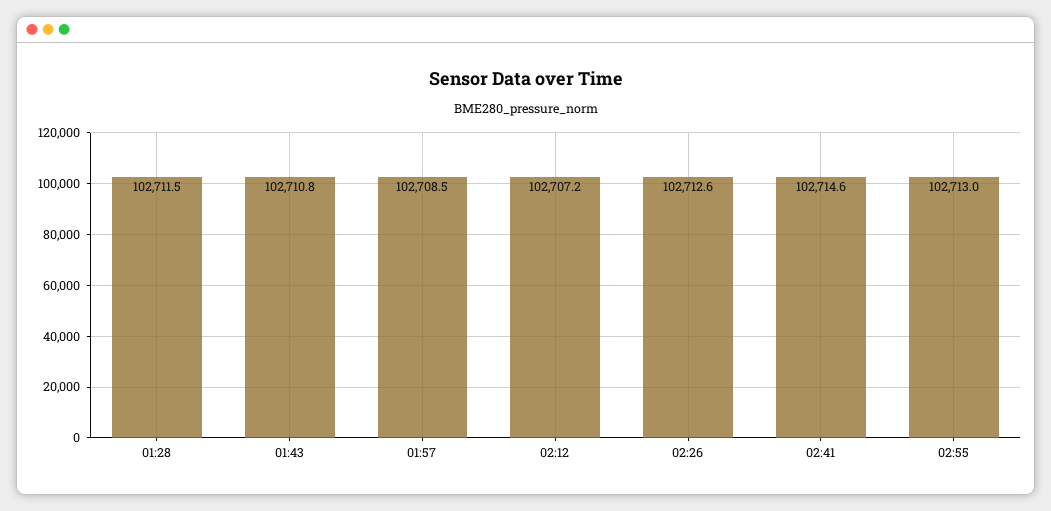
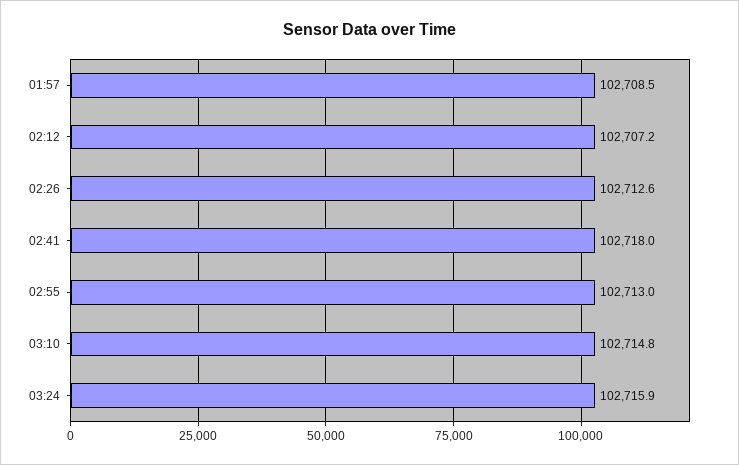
01:28: 102711.5 -> none
01:43: 102710.8 -> none
02:41: 102714.6 -> 102718
03:10: none -> 102714.8
03:24: none -> 102715.9

